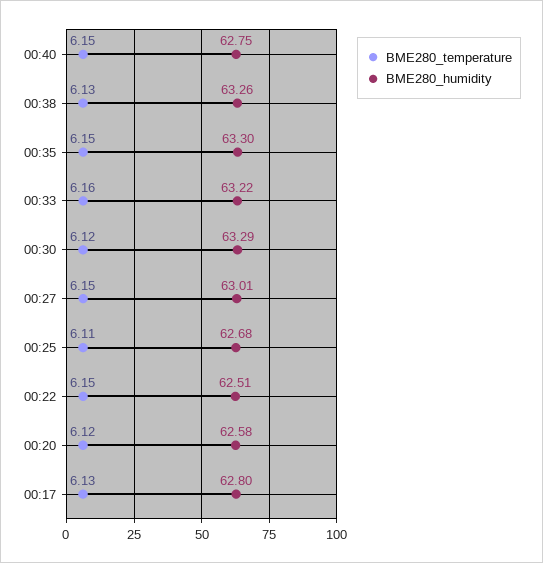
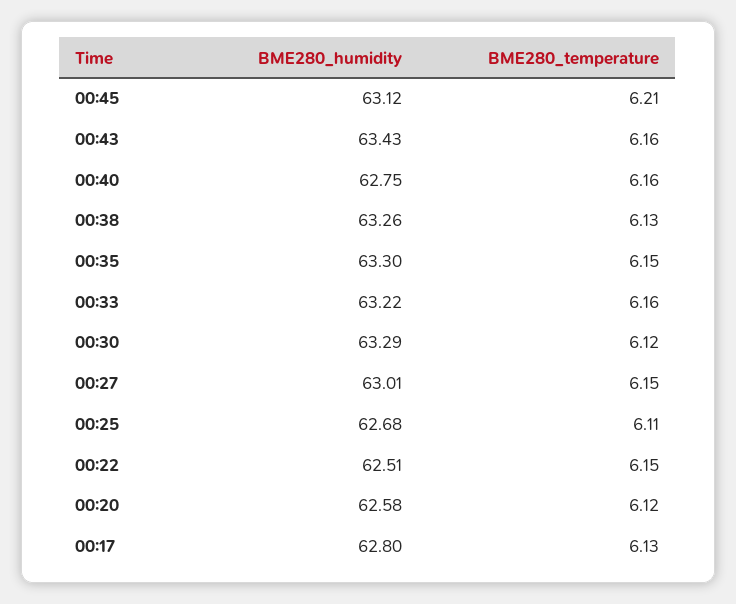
BME280_temperature, 00:40: 6.15 -> 6.16
BME280_humidity, 00:45: none -> 63.12
BME280_temperature, 00:45: none -> 6.21
BME280_humidity, 00:43: none -> 63.43
BME280_temperature, 00:43: none -> 6.16

